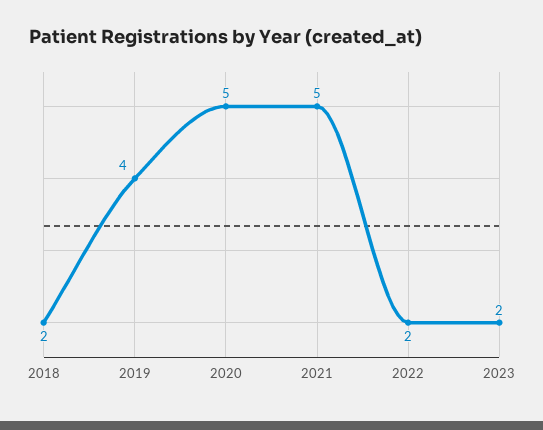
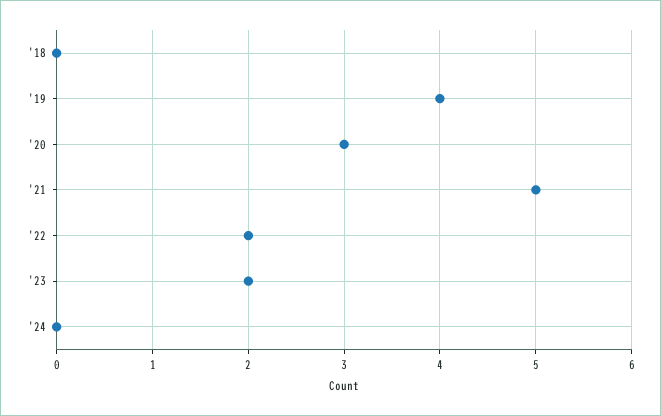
2018: 2 -> 0
2020: 5 -> 3
'24: none -> 0

